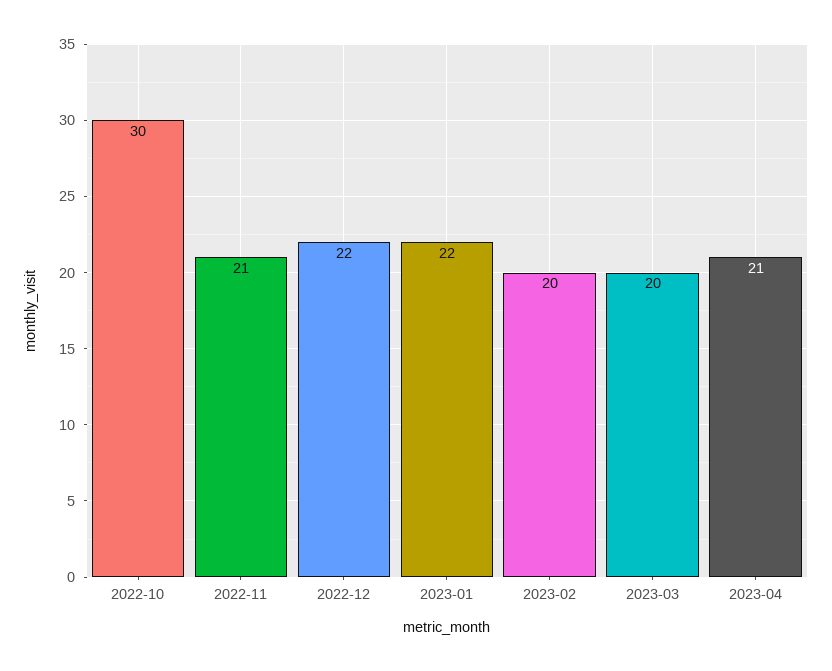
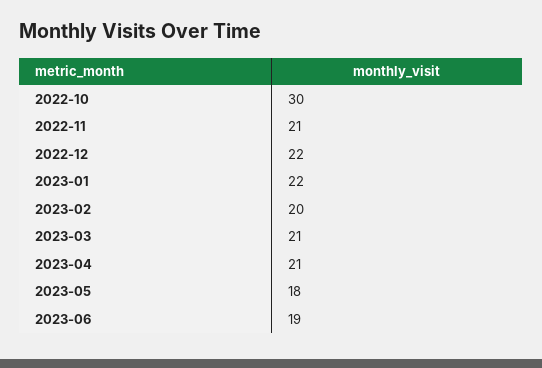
2023-03: 20 -> 21
2023-05: none -> 18
2023-06: none -> 19

